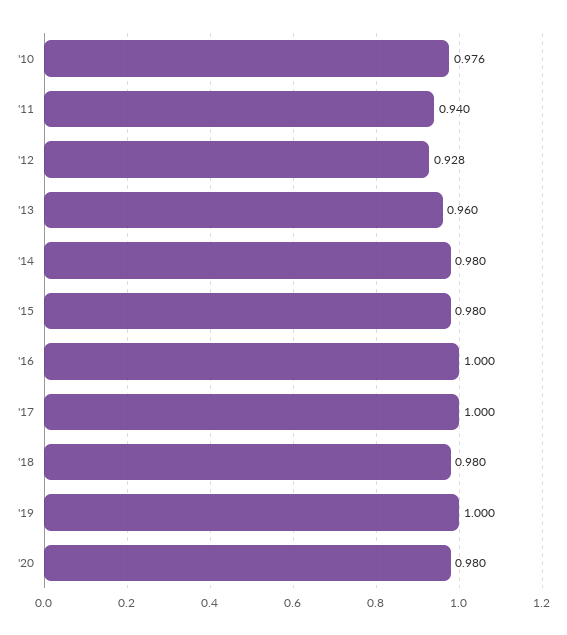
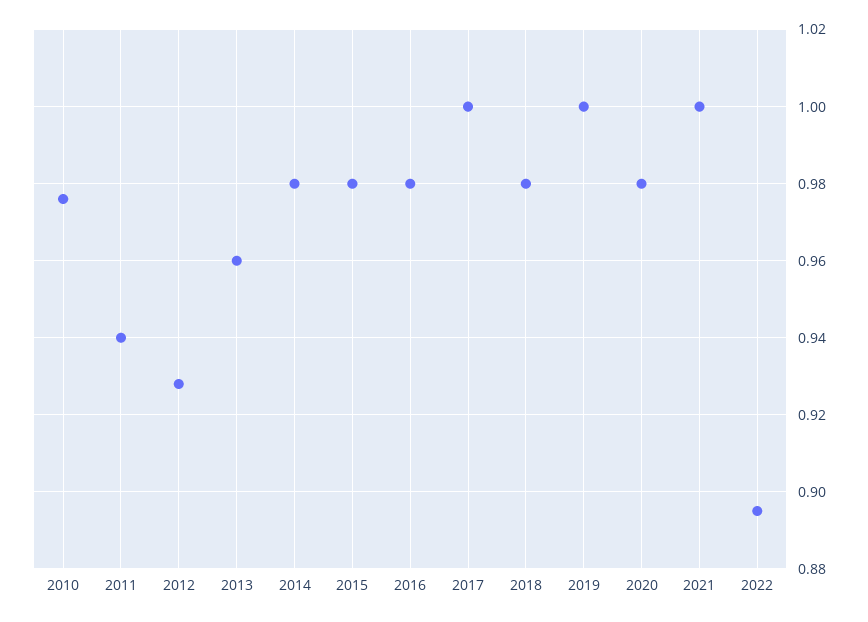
'16: 1 -> 0.98
2021: none -> 1
2022: none -> 0.895

